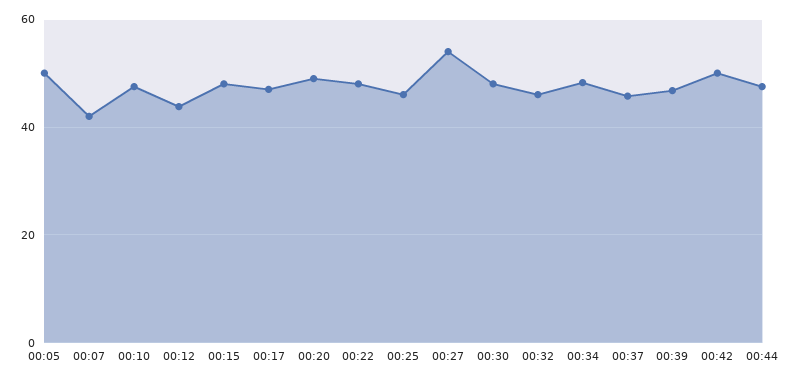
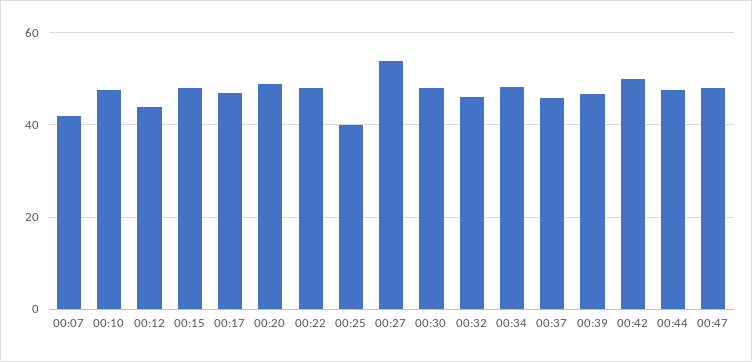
00:05: 50 -> none
00:25: 46 -> 40
00:47: none -> 48

